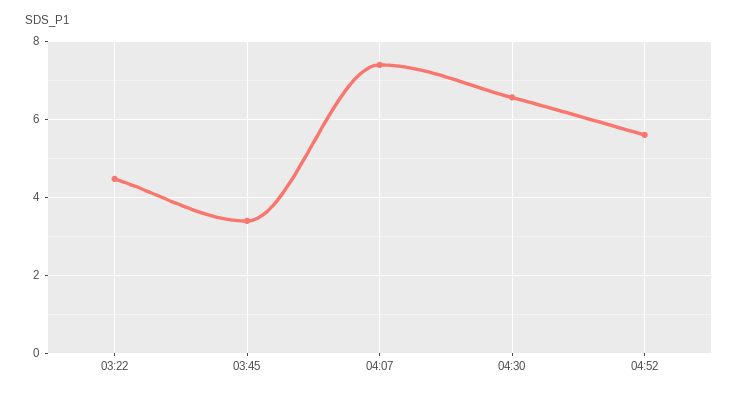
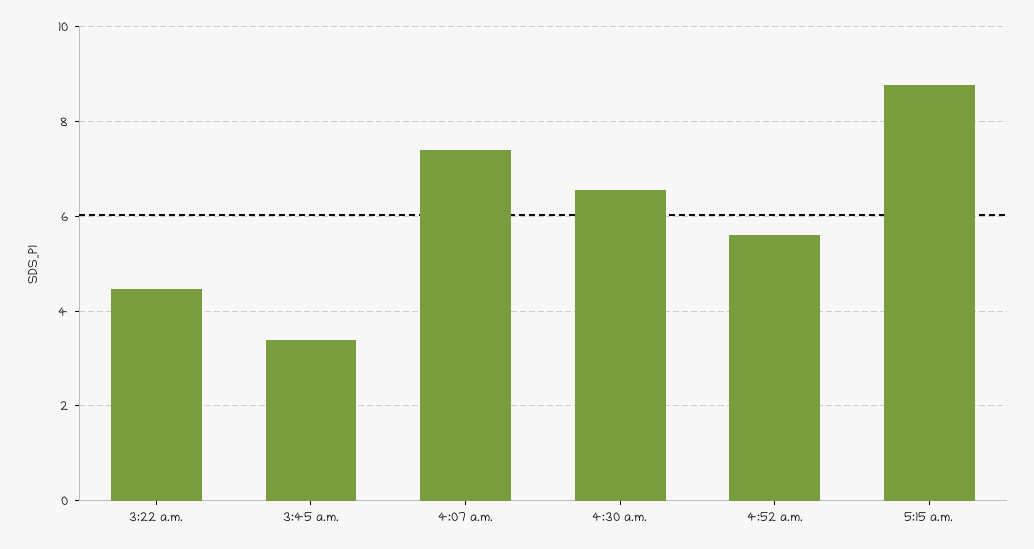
5:15 a.m.: none -> 8.8

